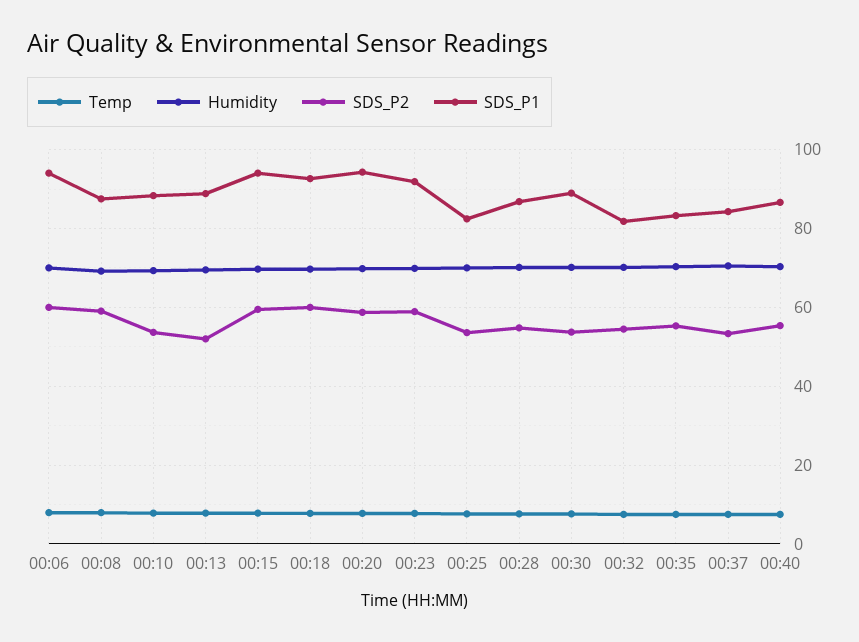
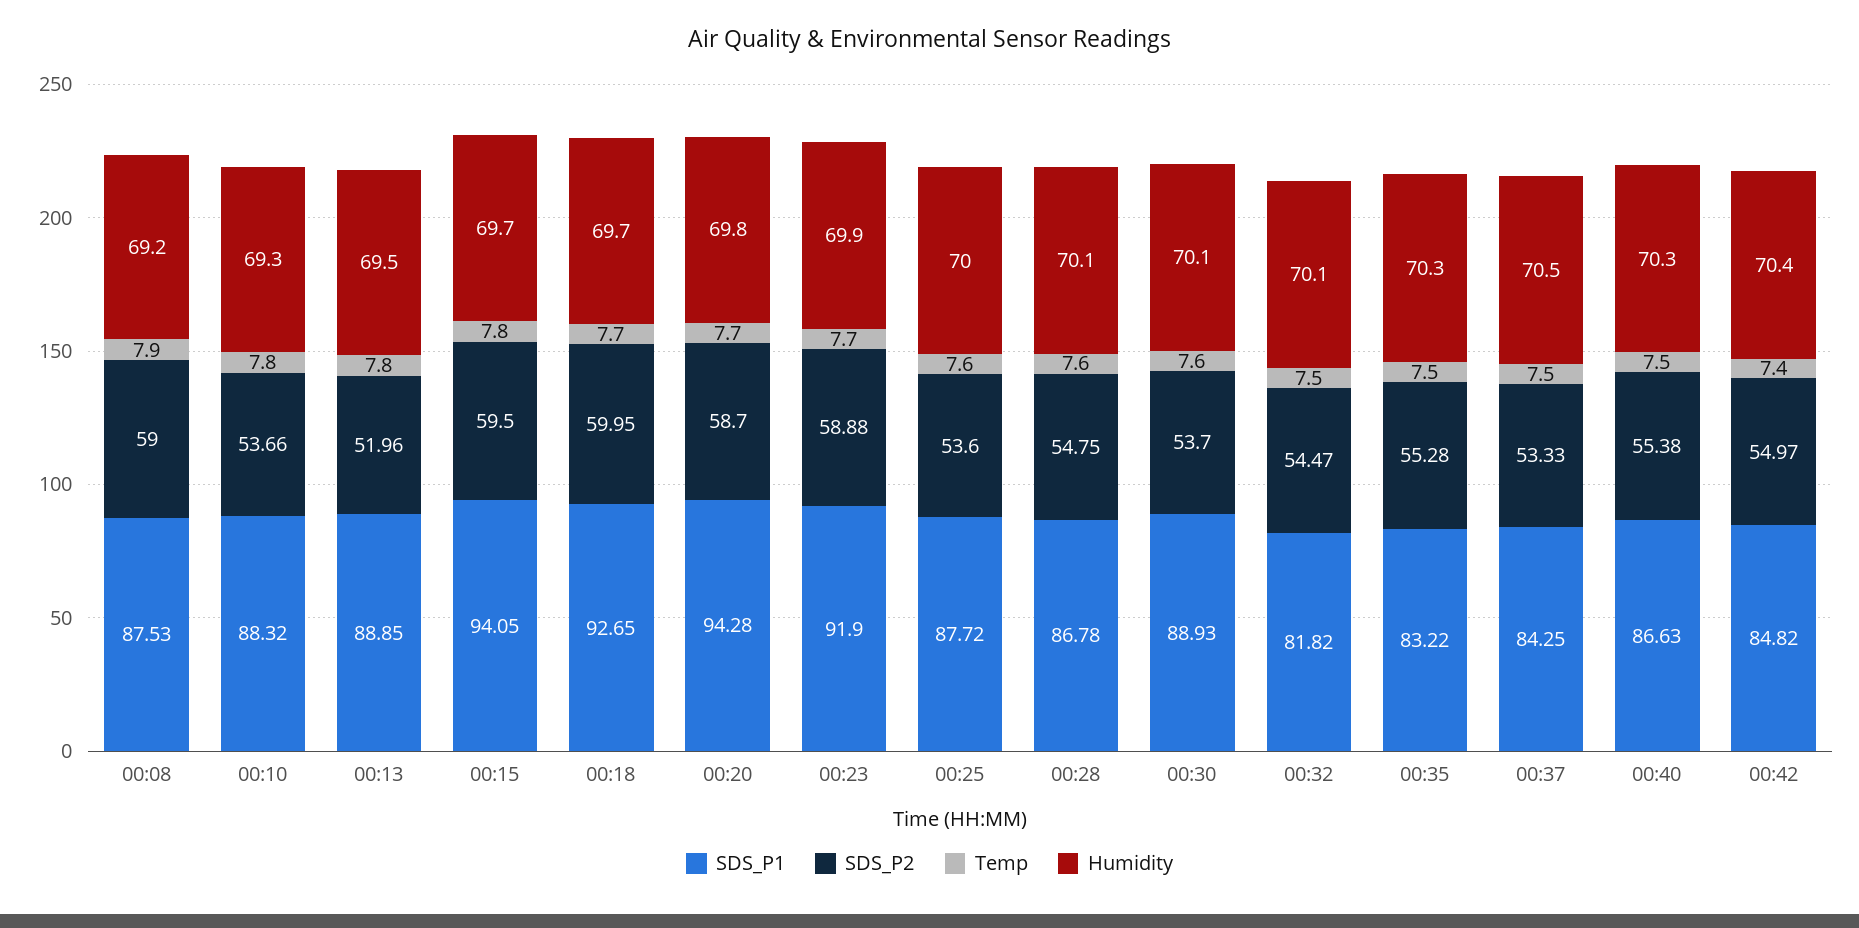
Temp, 00:06: 8 -> none
Humidity, 00:06: 70 -> none
SDS_P2, 00:06: 60 -> none
SDS_P1, 00:06: 94 -> none
SDS_P1, 00:25: 82 -> 87.72
SDS_P1, 00:42: none -> 84.82
SDS_P2, 00:42: none -> 54.97
Temp, 00:42: none -> 7.4
Humidity, 00:42: none -> 70.4

